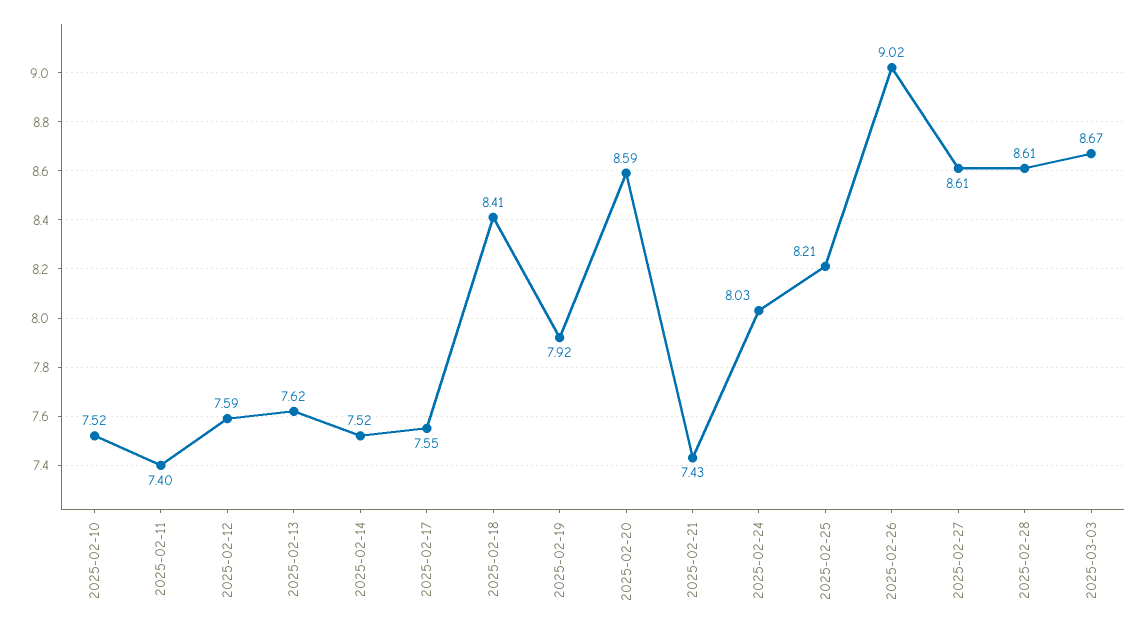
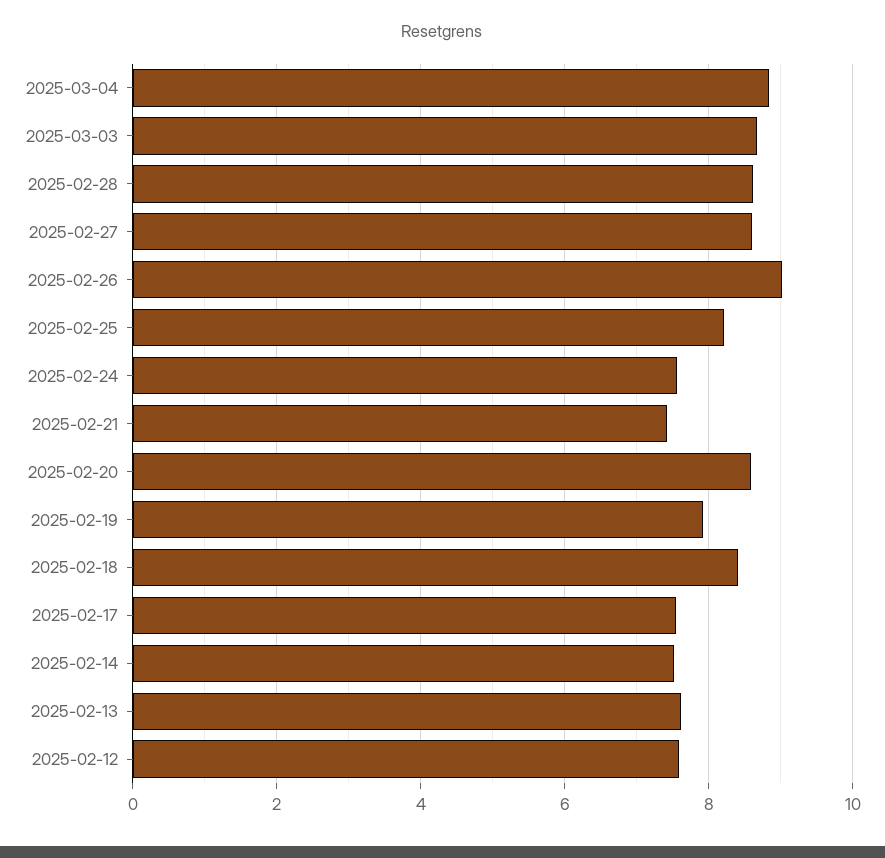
2025-02-10: 7.52 -> none
2025-02-11: 7.4 -> none
2025-02-24: 8.03 -> 7.6
2025-03-04: none -> 8.8

